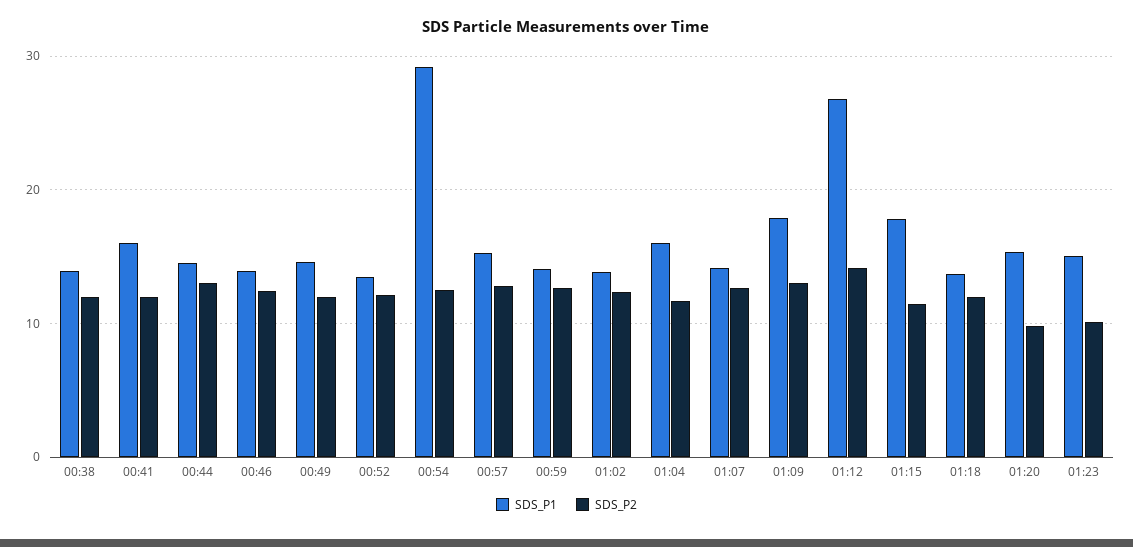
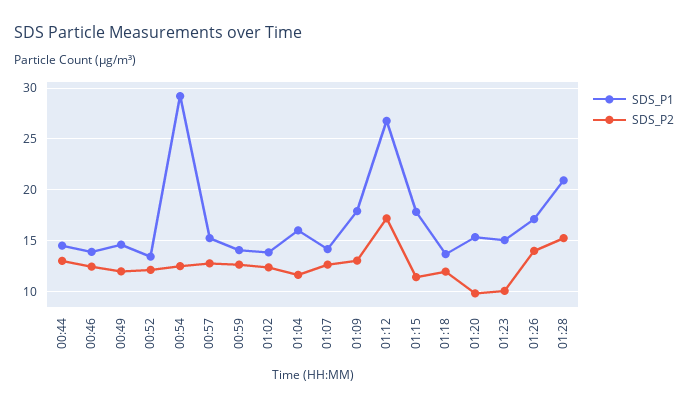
SDS_P1, 00:38: 14 -> none
SDS_P2, 00:38: 12 -> none
SDS_P1, 00:41: 16 -> none
SDS_P2, 00:41: 12 -> none
SDS_P2, 01:12: 14 -> 17
SDS_P1, 01:26: none -> 17
SDS_P2, 01:26: none -> 14
SDS_P1, 01:28: none -> 21
SDS_P2, 01:28: none -> 15

